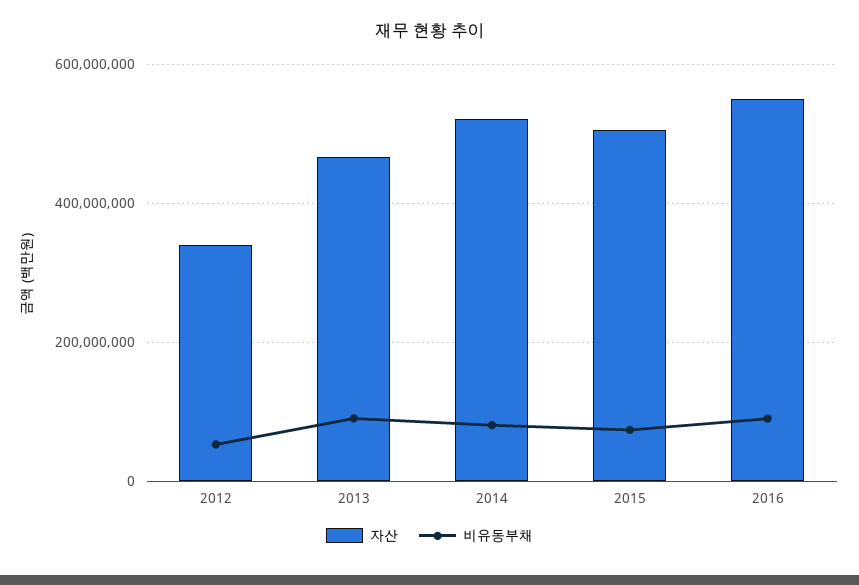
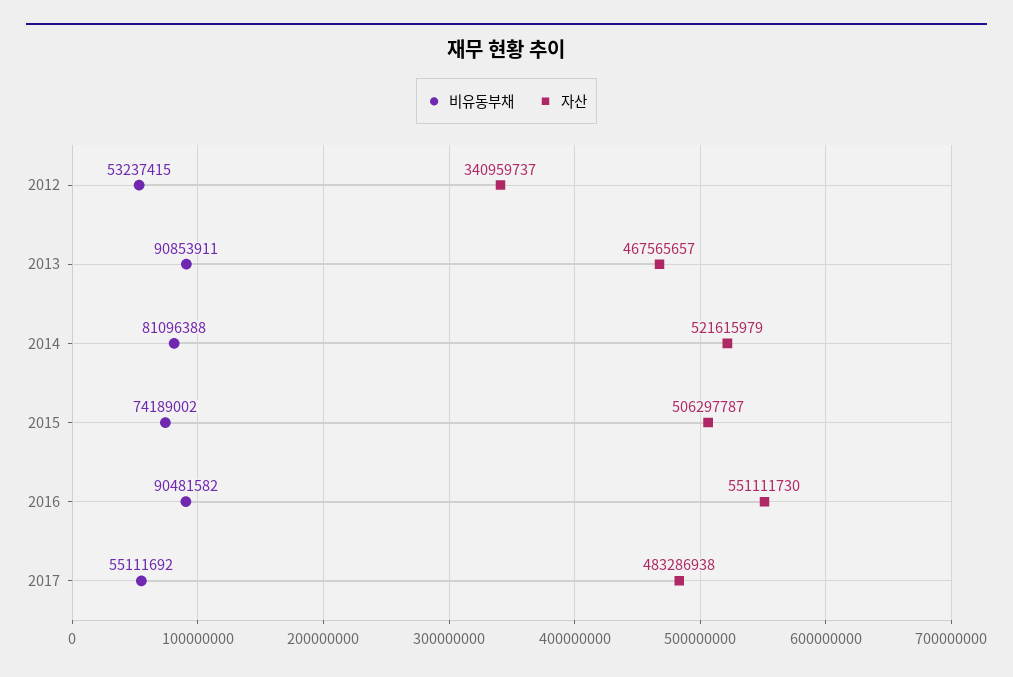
비유동부채, 2017: none -> 55111692
자산, 2017: none -> 483286938

